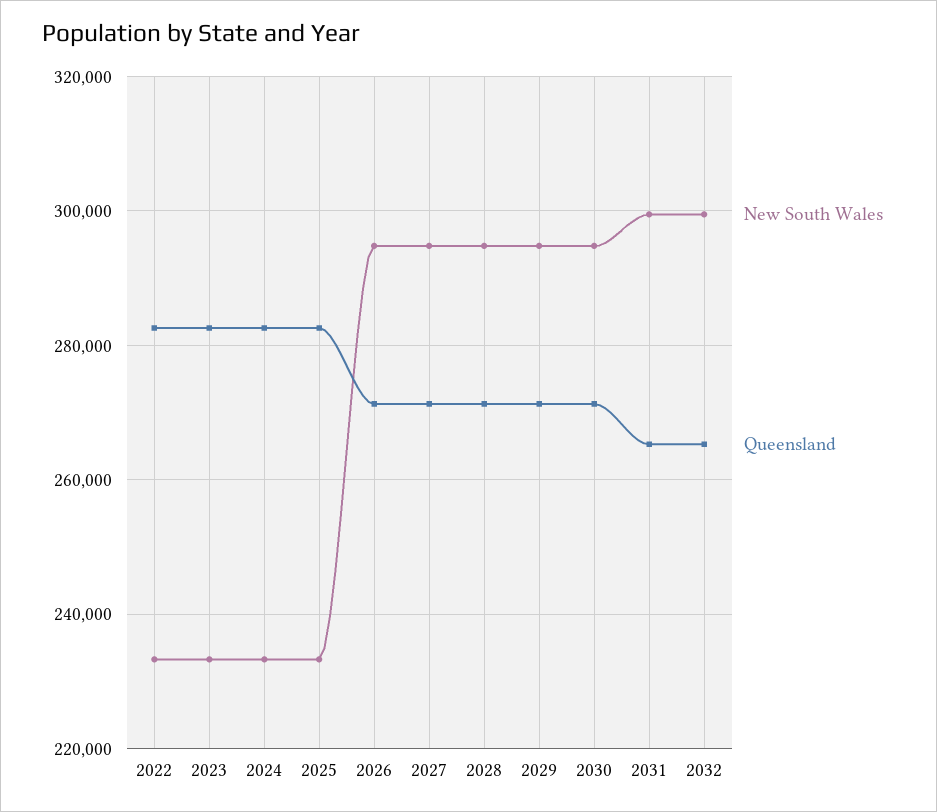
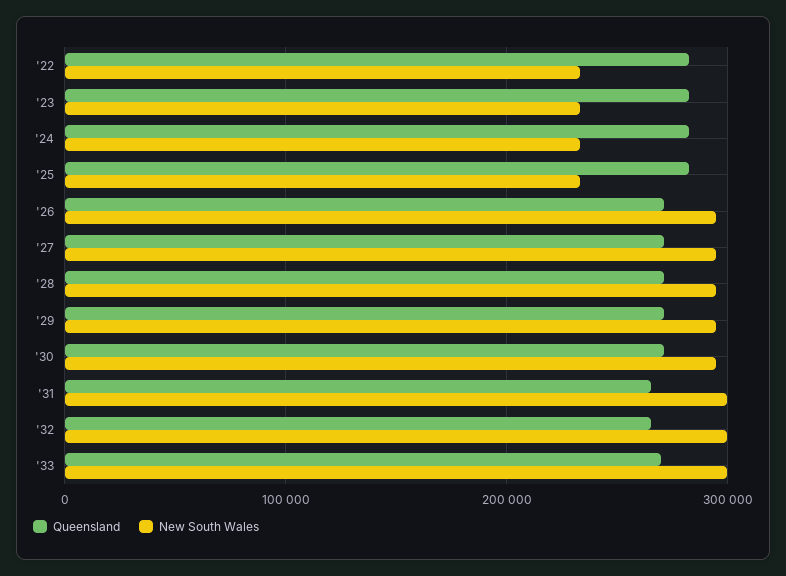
Queensland, '33: none -> 270000
New South Wales, '33: none -> 300000

